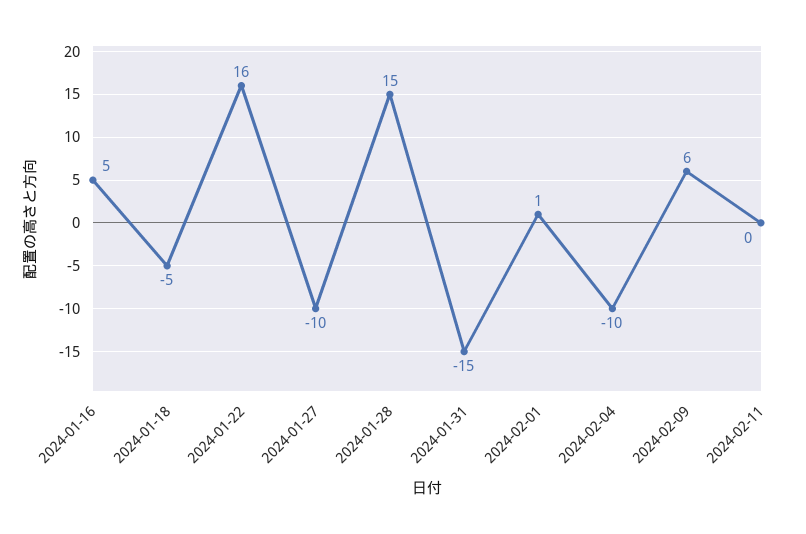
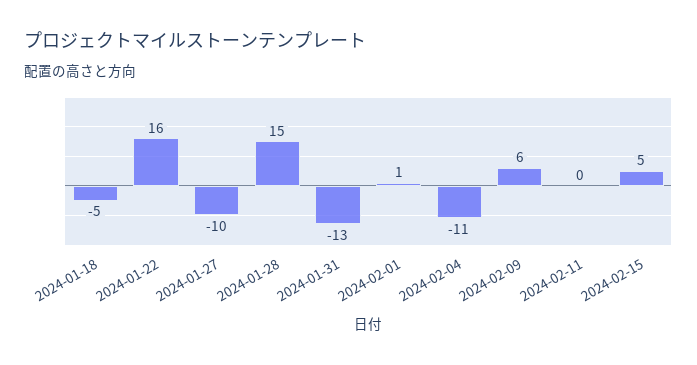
2024-01-16: 5 -> none
2024-01-31: -15 -> -13
2024-02-04: -10 -> -11
2024-02-15: none -> 5

